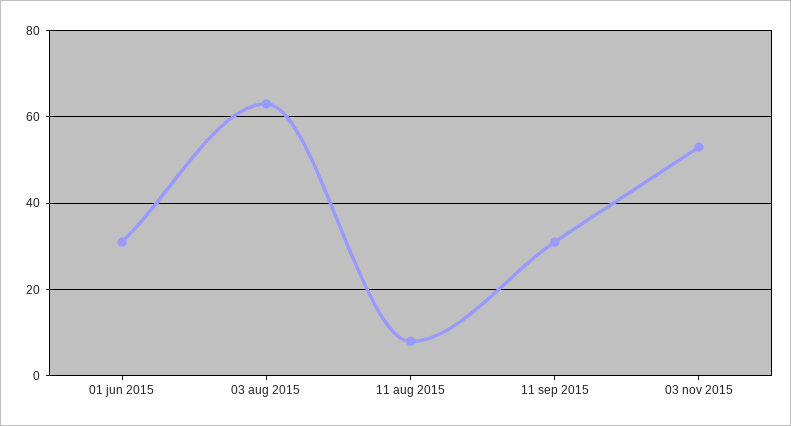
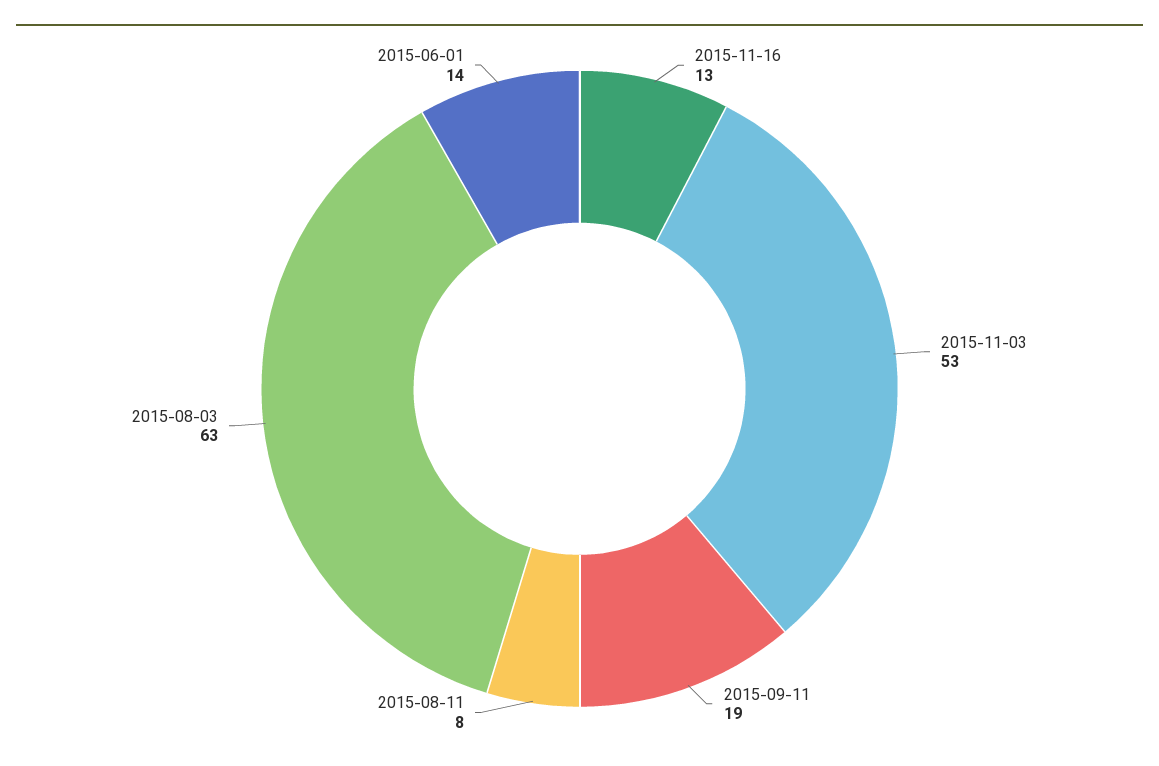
01 jun 2015: 30 -> 14
11 sep 2015: 30 -> 19
2015-11-16: none -> 13

